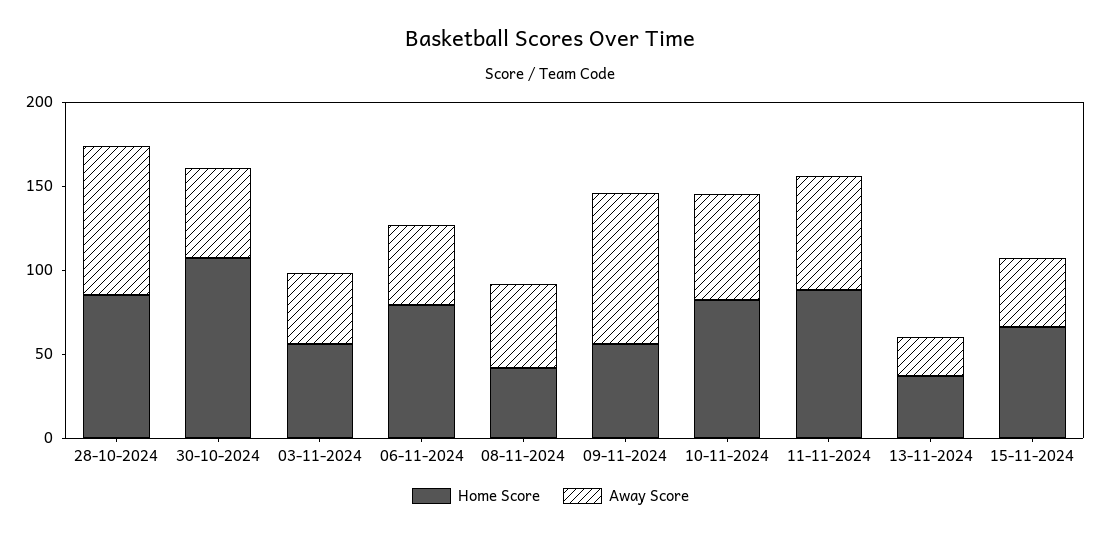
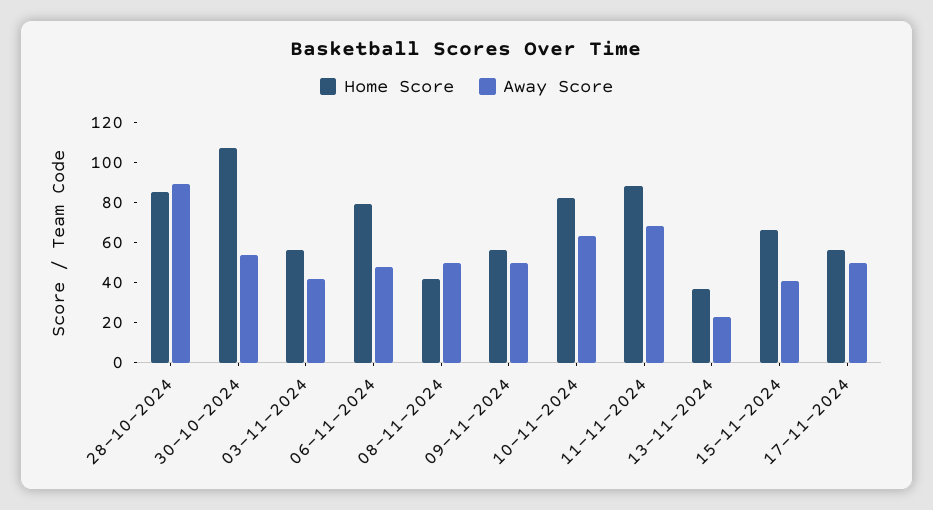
Away Score, 09-11-2024: 90 -> 50
Home Score, 17-11-2024: none -> 55
Away Score, 17-11-2024: none -> 50

